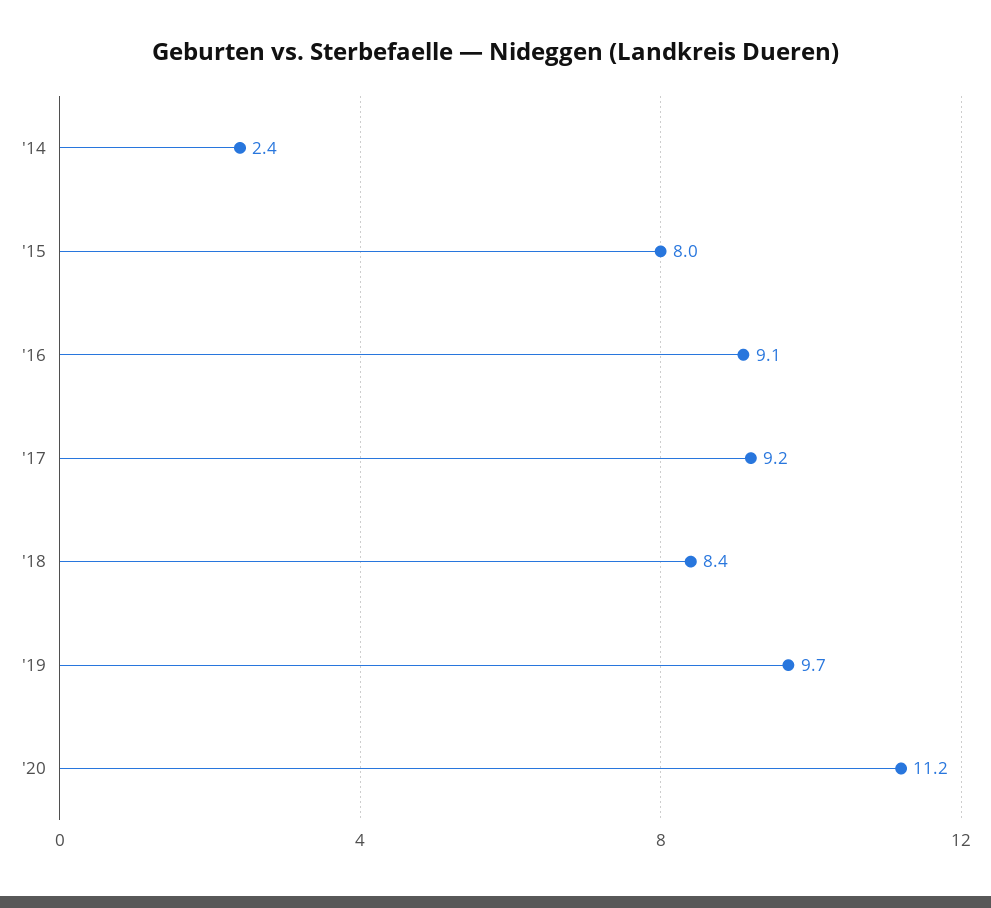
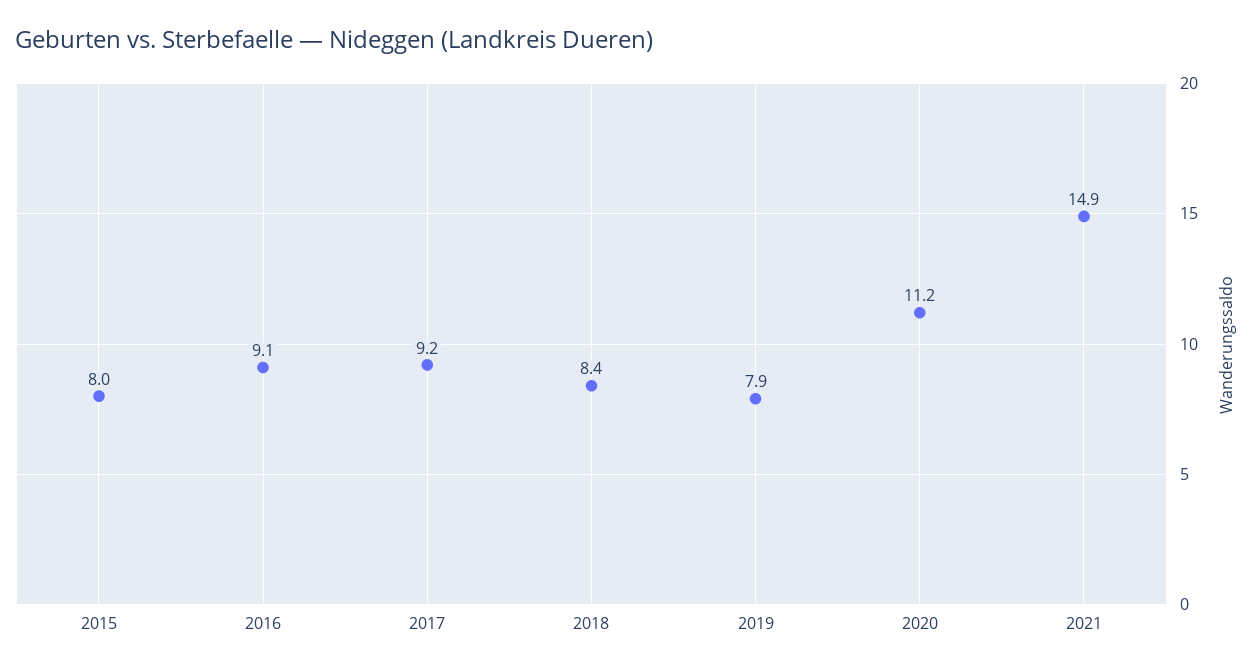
'14: 2.4 -> none
'19: 9.7 -> 7.9
2021: none -> 14.9

